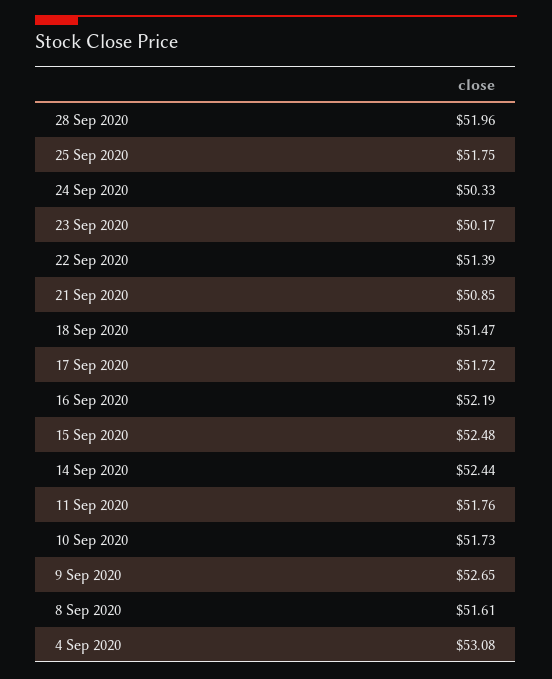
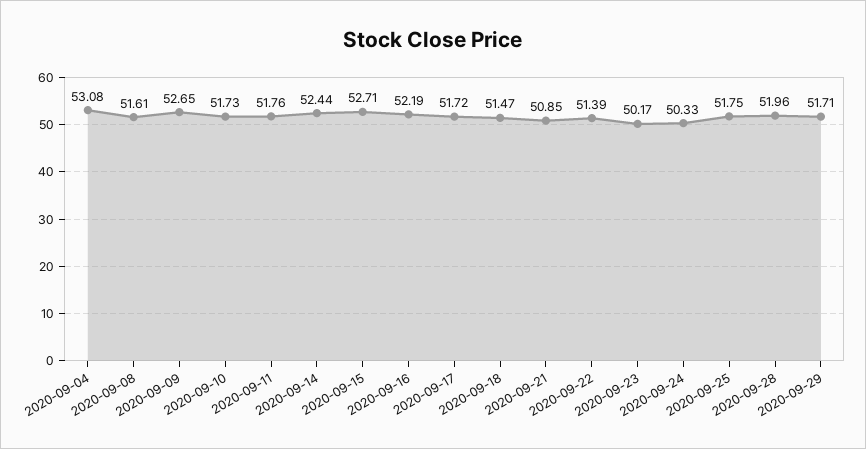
15 Sep 2020: 52.48 -> 52.71
2020-09-29: none -> 51.71

